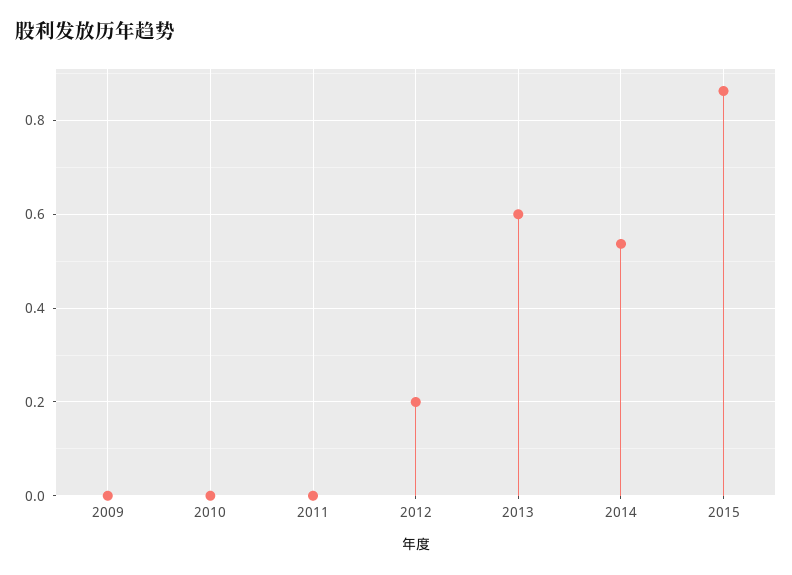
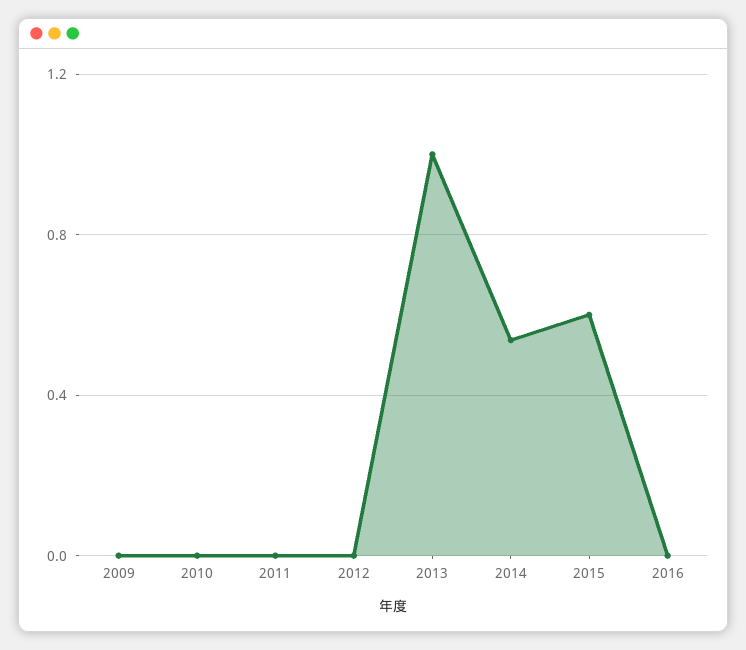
2012: 0.2 -> 0
2013: 0.6 -> 1
2015: 0.86 -> 0.6
2016: none -> 0

